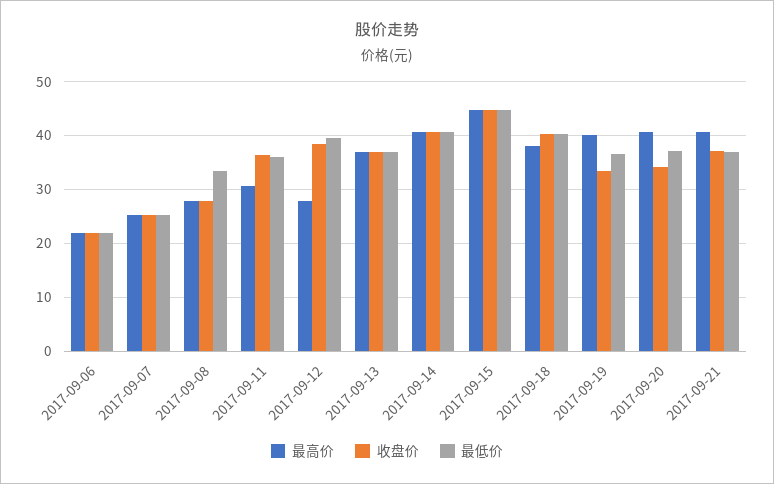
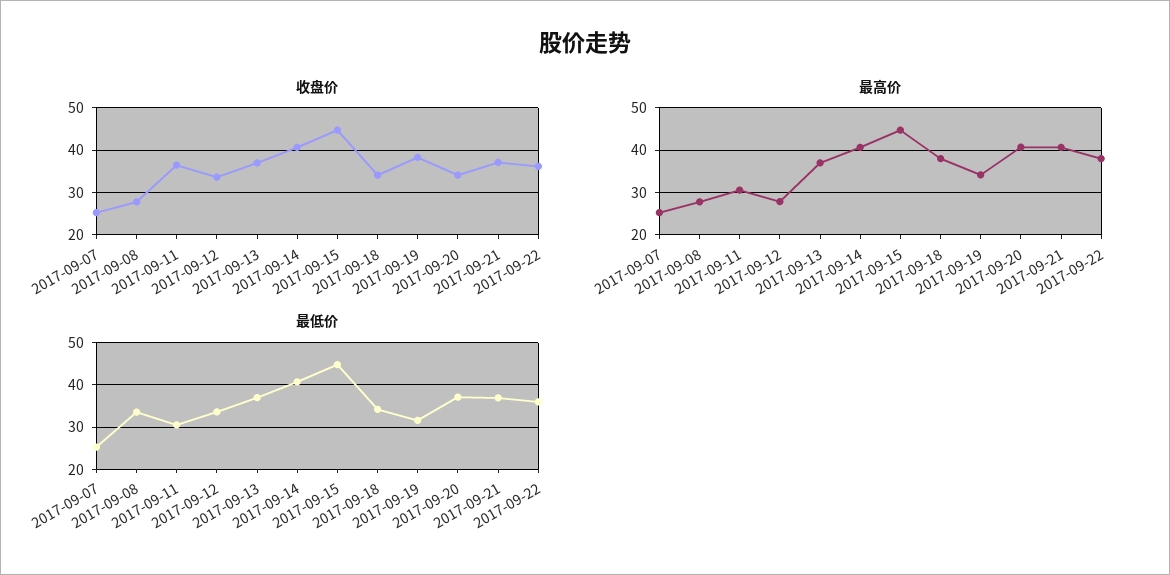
最高价, 2017-09-06: 22 -> none
收盘价, 2017-09-06: 22 -> none
最低价, 2017-09-06: 22 -> none
最低价, 2017-09-11: 36 -> 30
收盘价, 2017-09-12: 38 -> 34
最低价, 2017-09-12: 40 -> 34
收盘价, 2017-09-18: 40 -> 34
最低价, 2017-09-18: 40 -> 34
最高价, 2017-09-19: 40 -> 34
收盘价, 2017-09-19: 34 -> 38
最低价, 2017-09-19: 36 -> 32
收盘价, 2017-09-22: none -> 36
最高价, 2017-09-22: none -> 38
最低价, 2017-09-22: none -> 36

